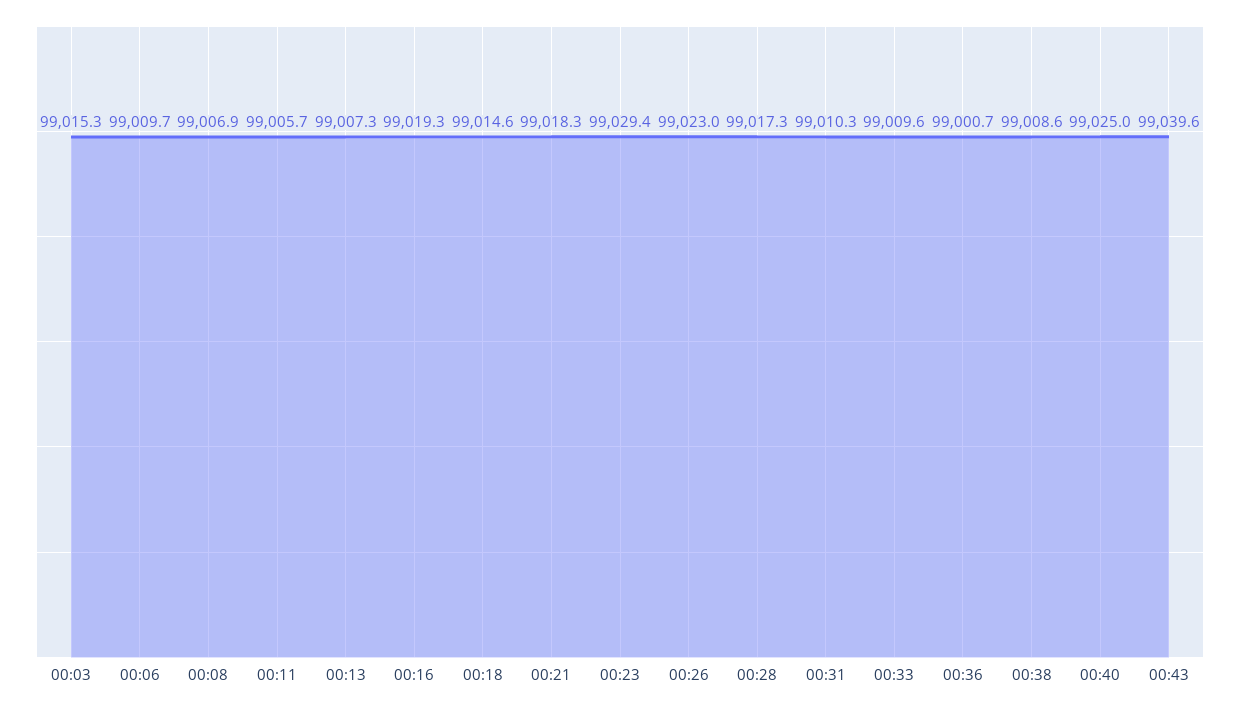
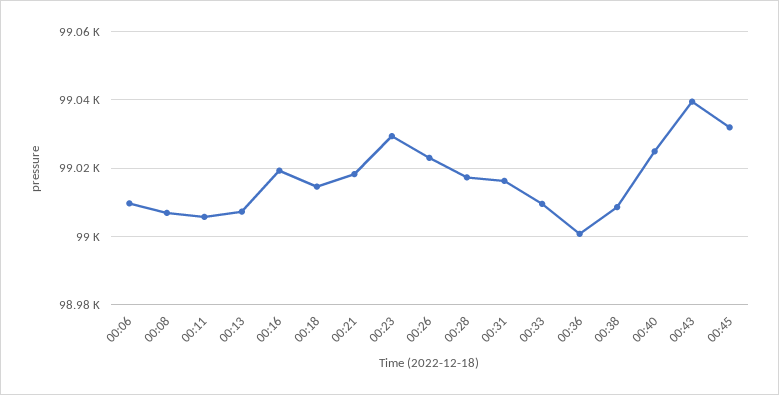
00:03: 99015.3 -> none
00:31: 99010.3 -> 99016
00:45: none -> 99032

